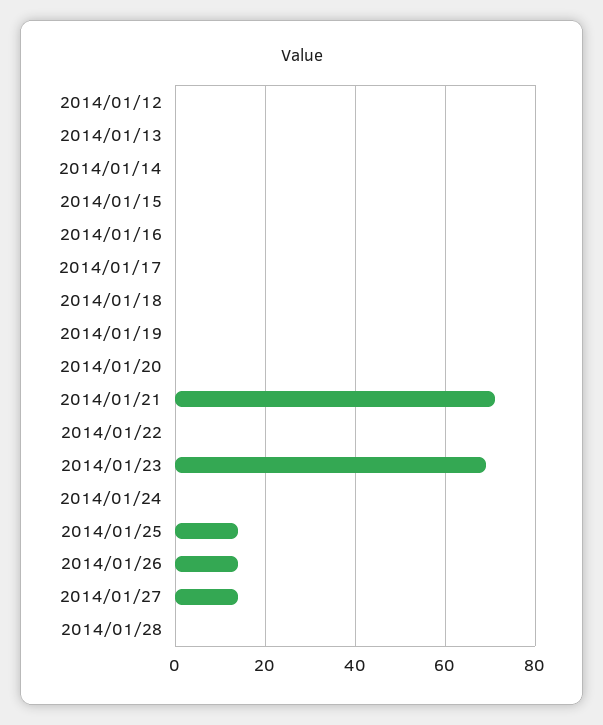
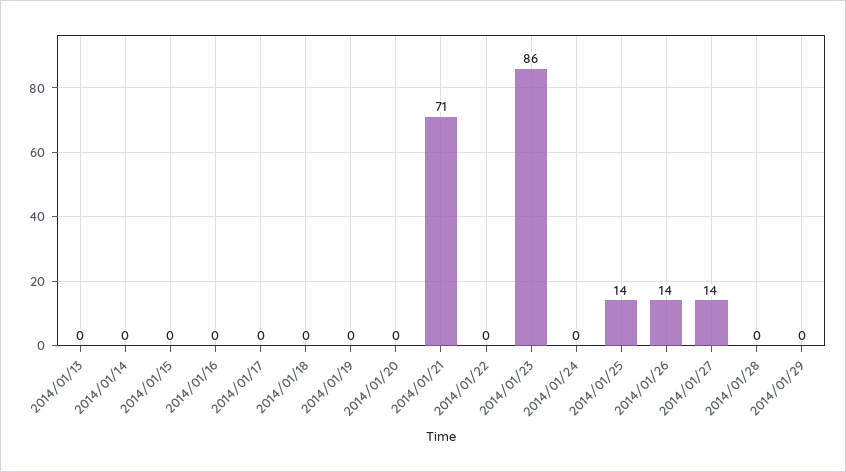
2014/01/12: 0 -> none
2014/01/23: 70 -> 86
2014/01/29: none -> 0

